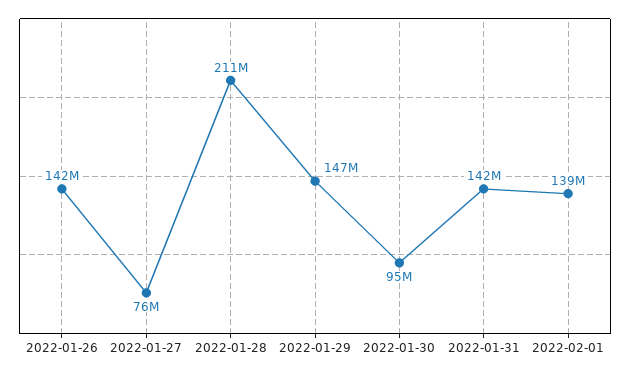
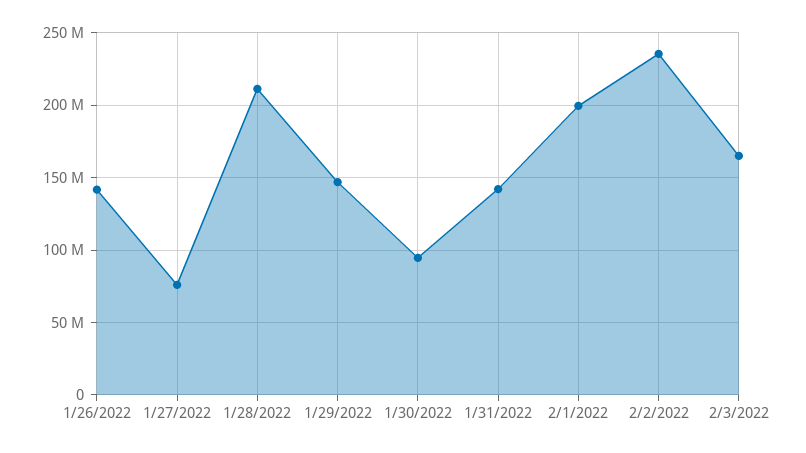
2022-02-01: 139000000 -> 200000000
2/2/2022: none -> 235000000
2/3/2022: none -> 165000000

